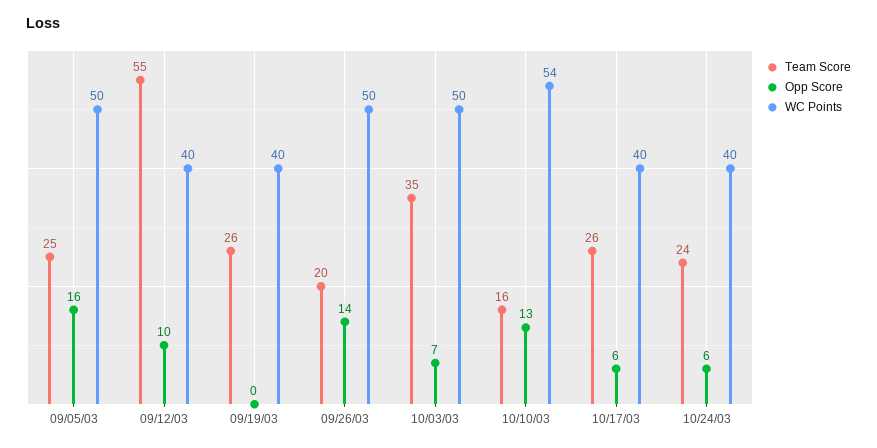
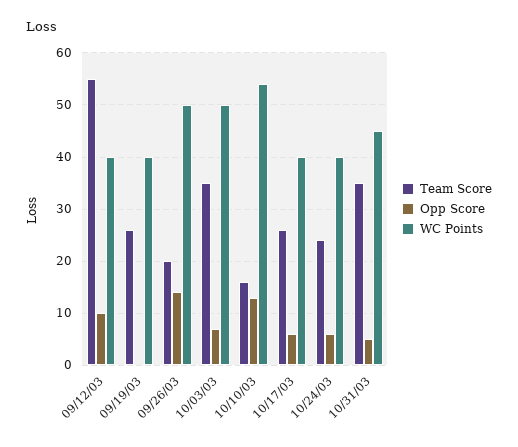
Team Score, 09/05/03: 25 -> none
Opp Score, 09/05/03: 16 -> none
WC Points, 09/05/03: 50 -> none
Team Score, 10/31/03: none -> 35
Opp Score, 10/31/03: none -> 5
WC Points, 10/31/03: none -> 45

